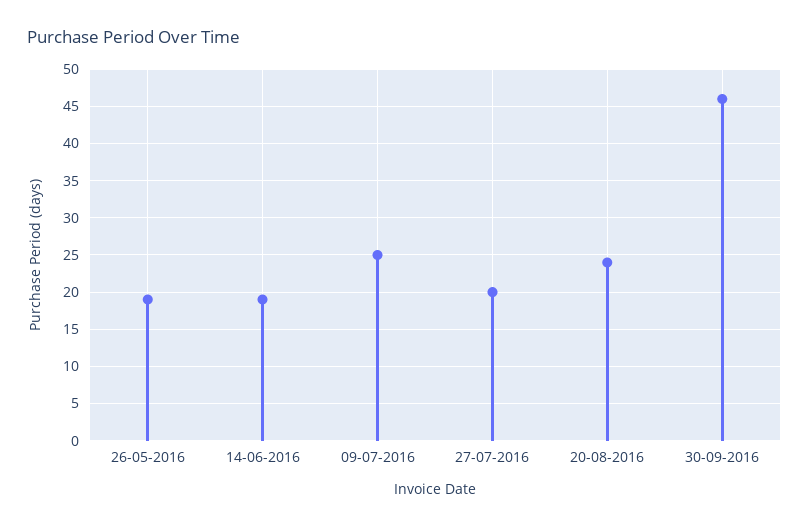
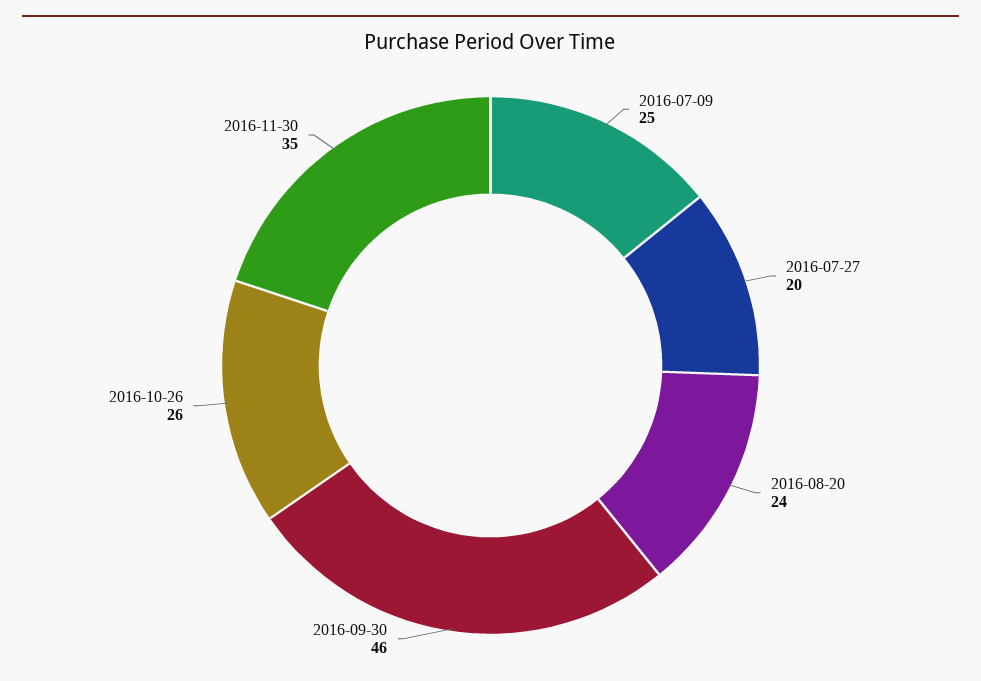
26-05-2016: 19 -> none
14-06-2016: 19 -> none
2016-10-26: none -> 26
2016-11-30: none -> 35

